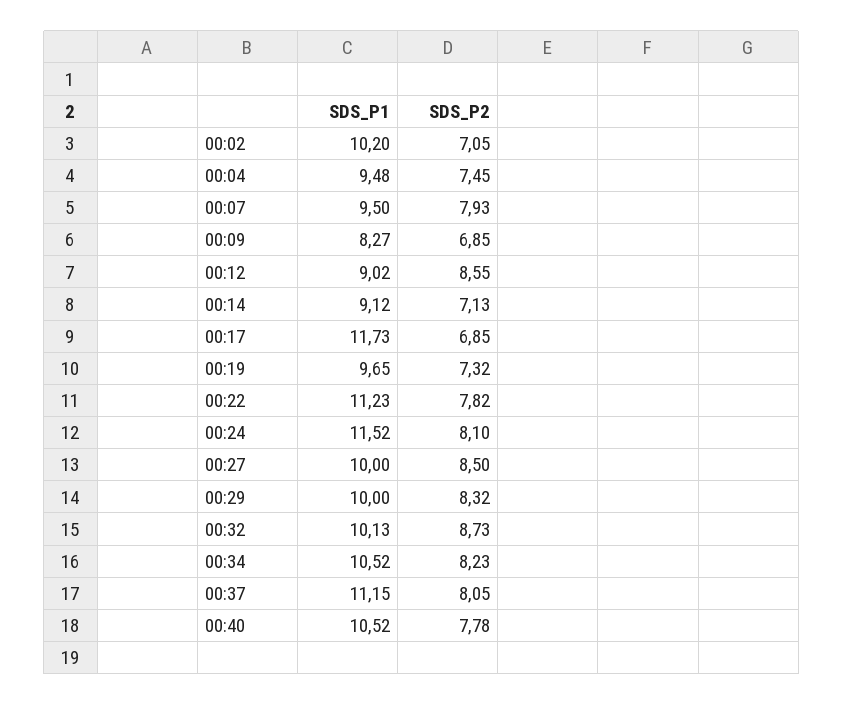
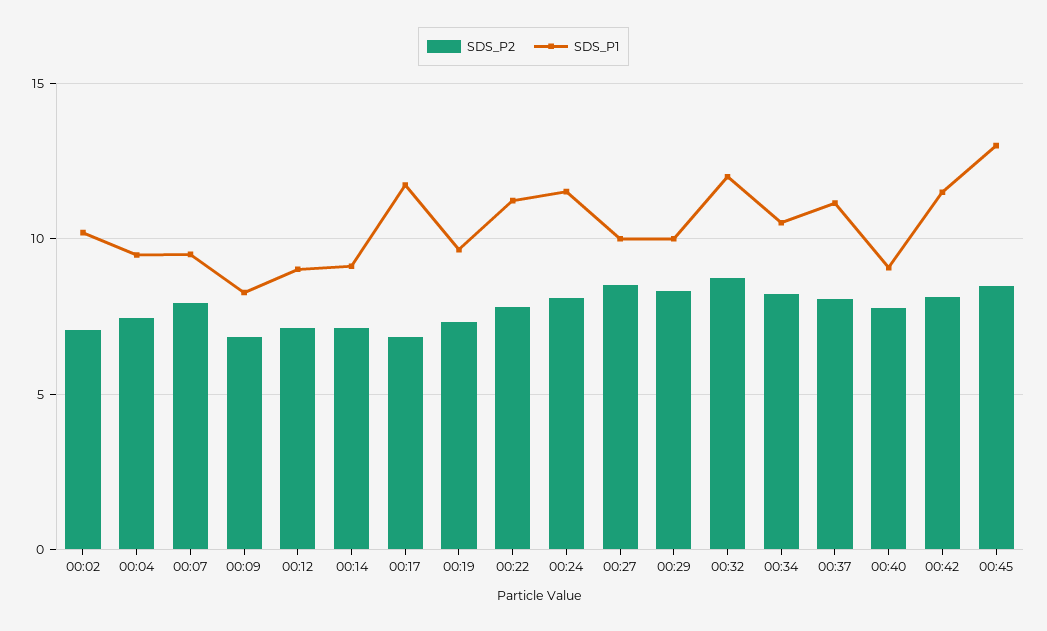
SDS_P2, 00:12: 8.55 -> 7
SDS_P1, 00:32: 10.13 -> 12
SDS_P1, 00:40: 10.52 -> 9
SDS_P2, 00:42: none -> 8
SDS_P1, 00:42: none -> 11.5
SDS_P2, 00:45: none -> 8.5
SDS_P1, 00:45: none -> 13

